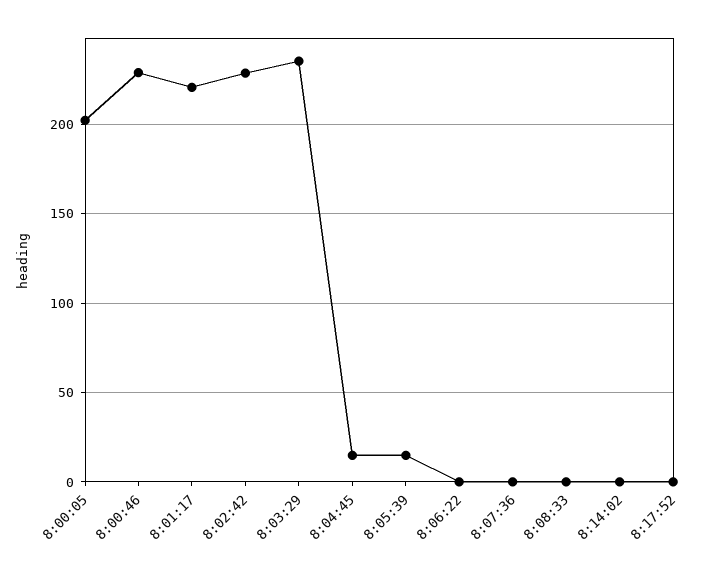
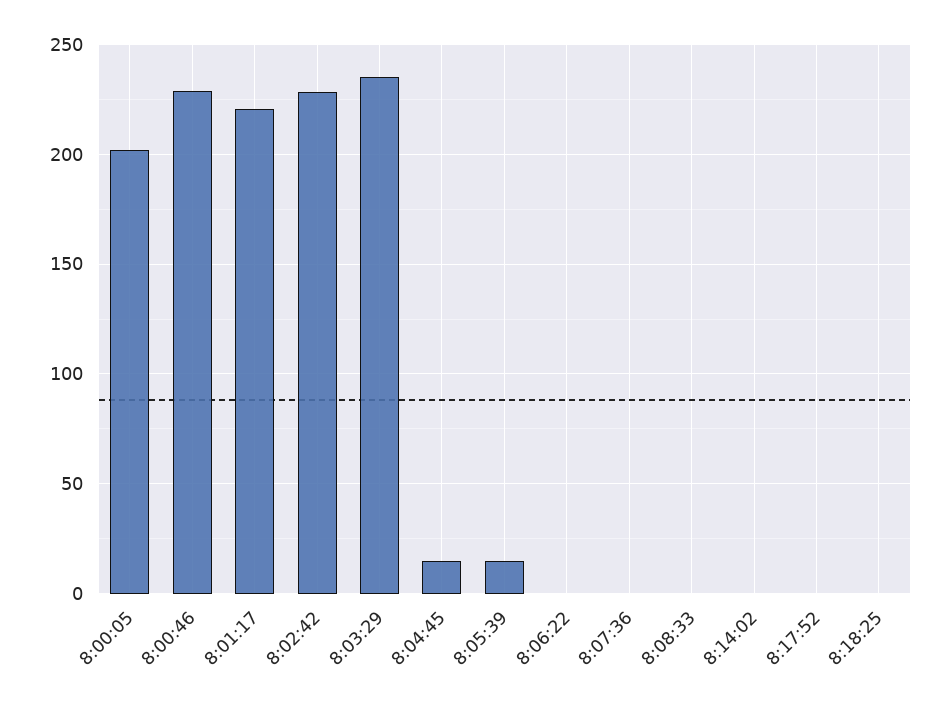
8:18:25: none -> 0

